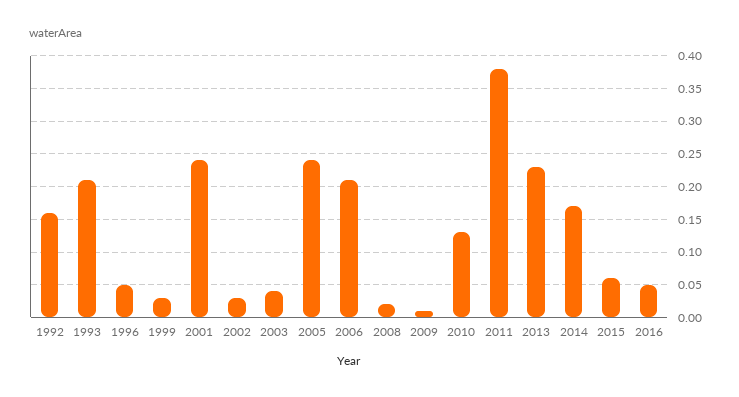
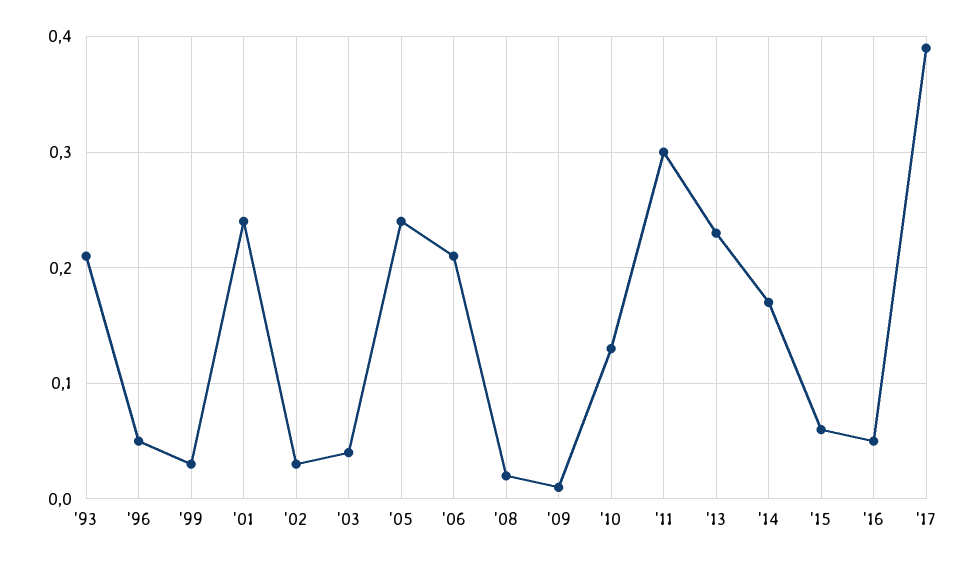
1992: 0.16 -> none
2011: 0.38 -> 0.3
'17: none -> 0.39

